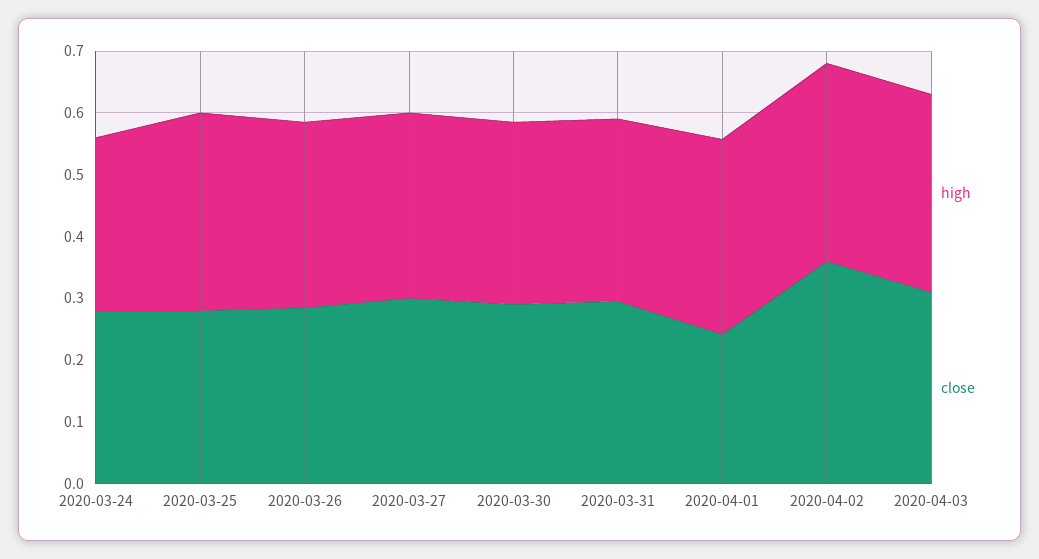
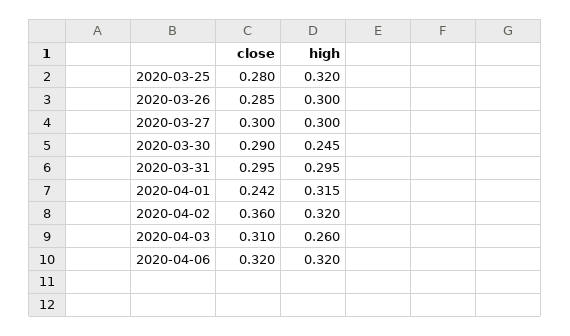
high, 2020-03-24: 0.28 -> none
close, 2020-03-24: 0.28 -> none
high, 2020-03-30: 0.3 -> 0.245
high, 2020-04-03: 0.32 -> 0.26
close, 2020-04-06: none -> 0.32
high, 2020-04-06: none -> 0.32

